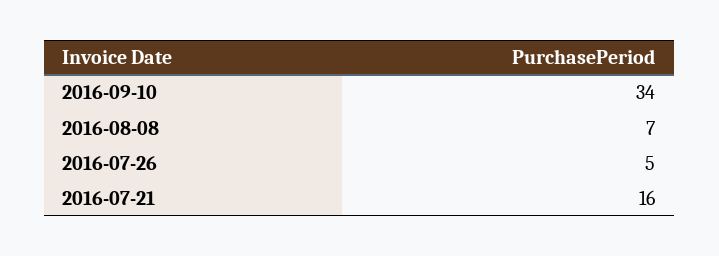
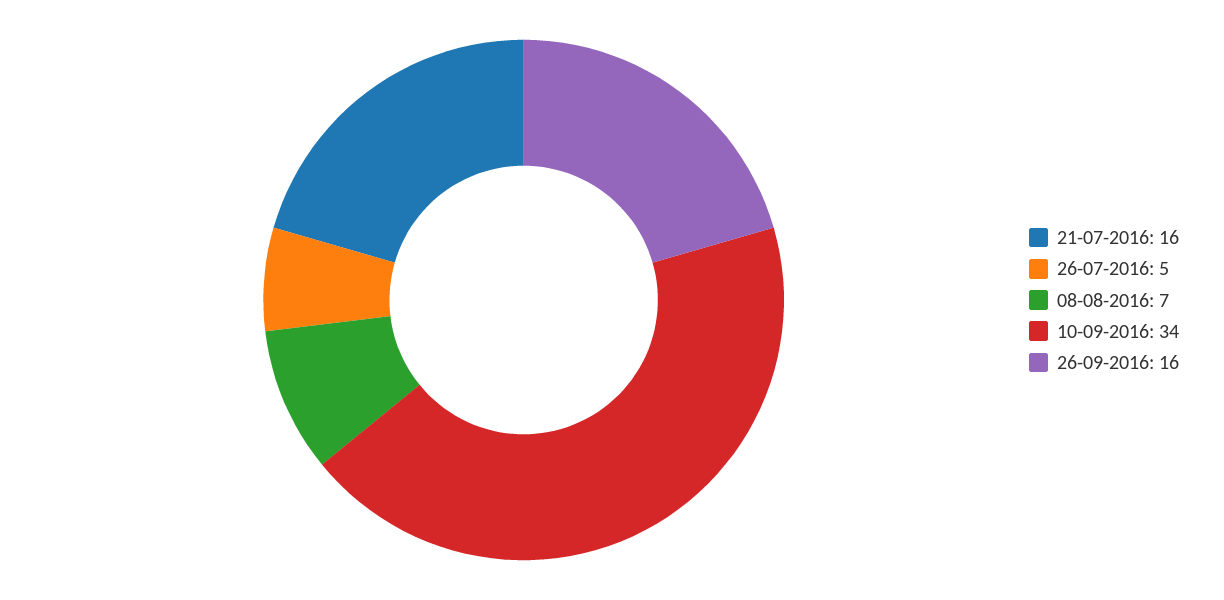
26-09-2016: none -> 16

